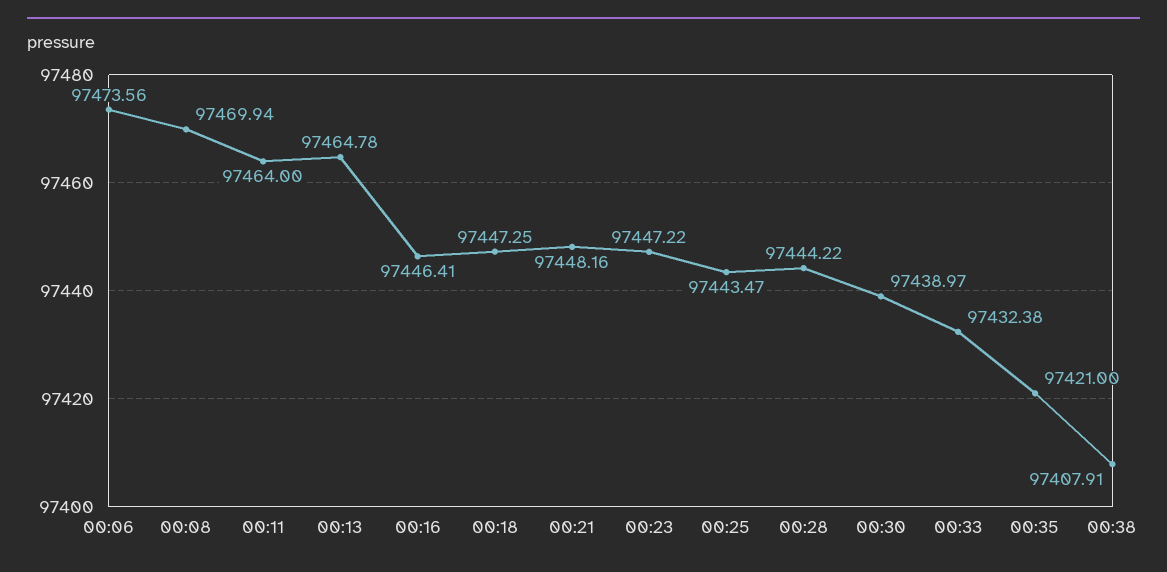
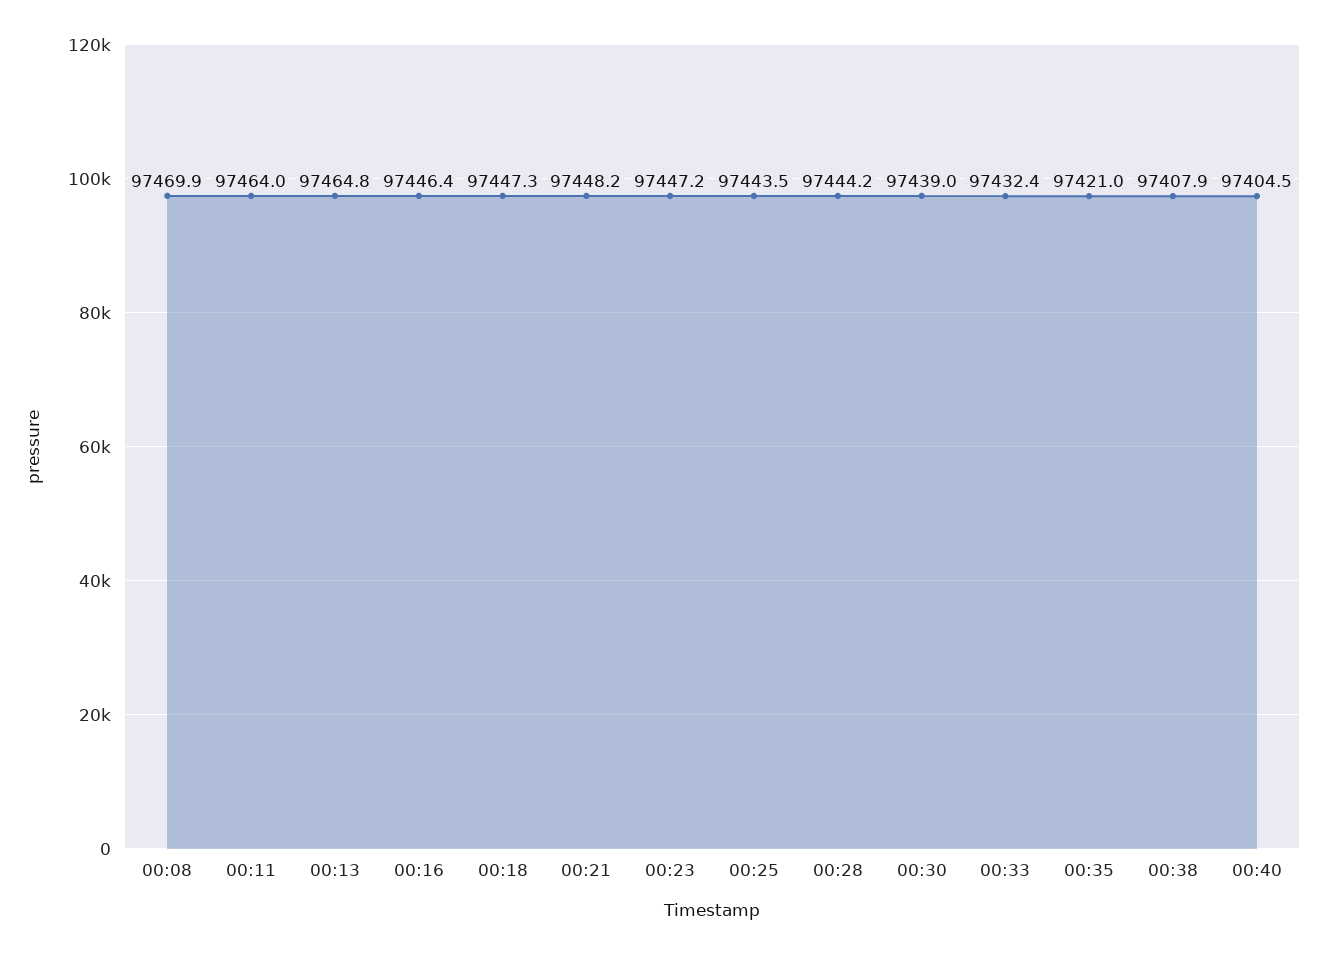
00:06: 97473.56 -> none
00:40: none -> 97404.5

